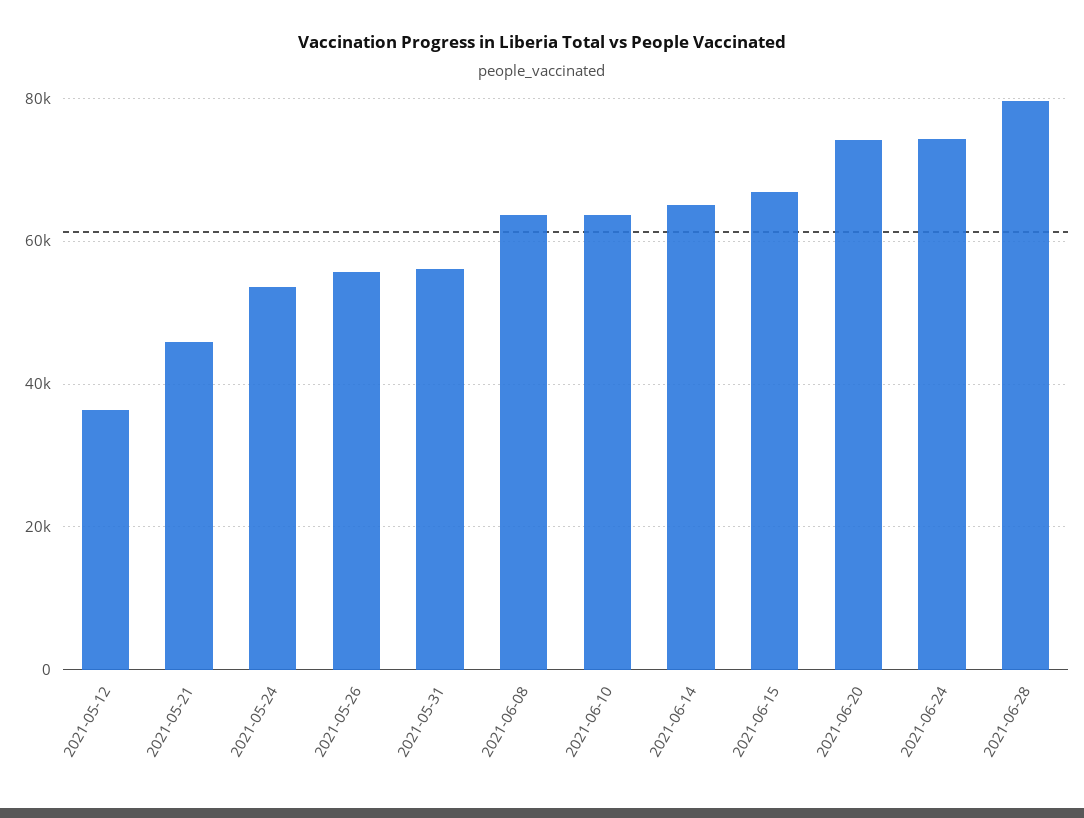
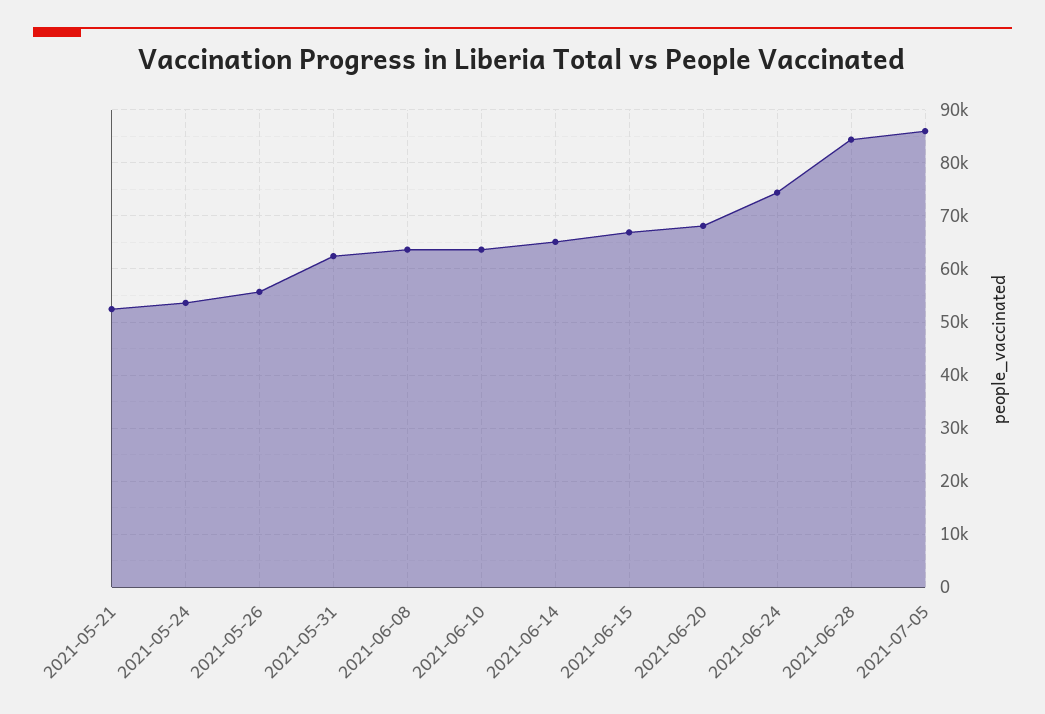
2021-05-12: 36000 -> none
2021-05-21: 46000 -> 52000
2021-05-31: 56000 -> 62000
2021-06-20: 74000 -> 68000
2021-06-28: 80000 -> 84000
2021-07-05: none -> 86000

